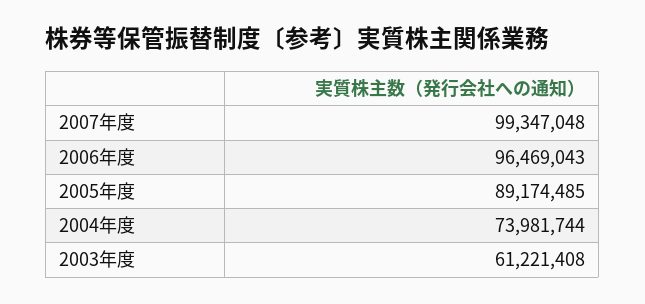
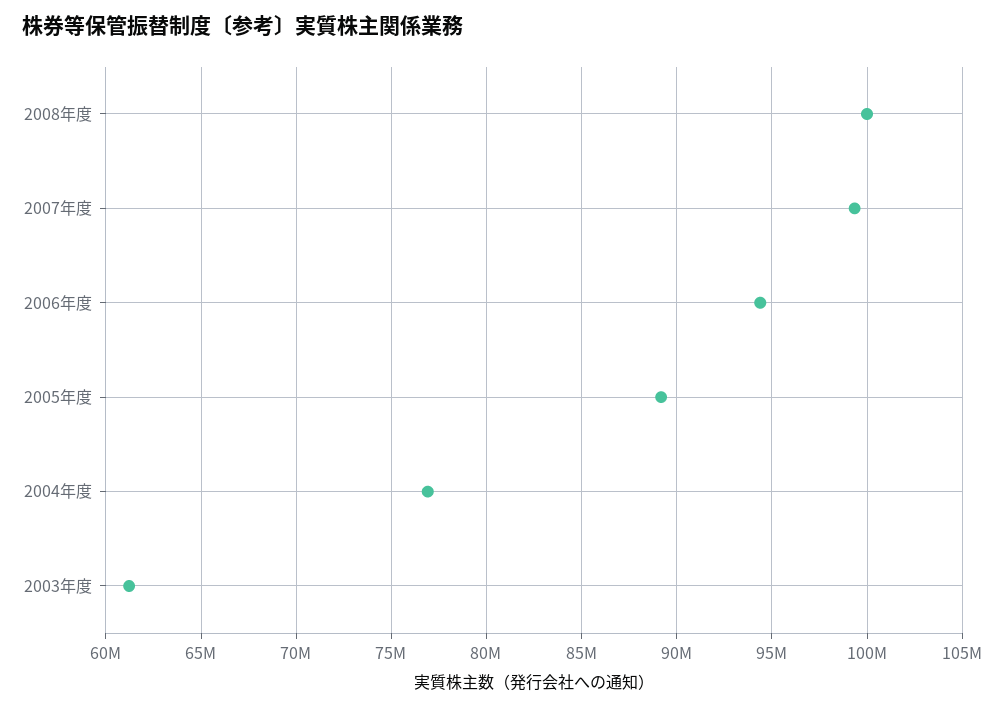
2006年度: 96469043 -> 94500000
2004年度: 73981744 -> 77000000
2008年度: none -> 100000000

